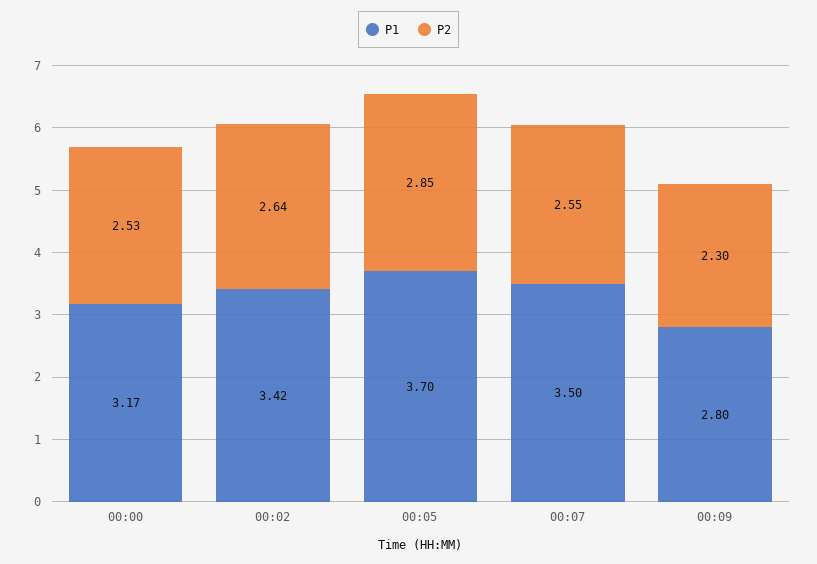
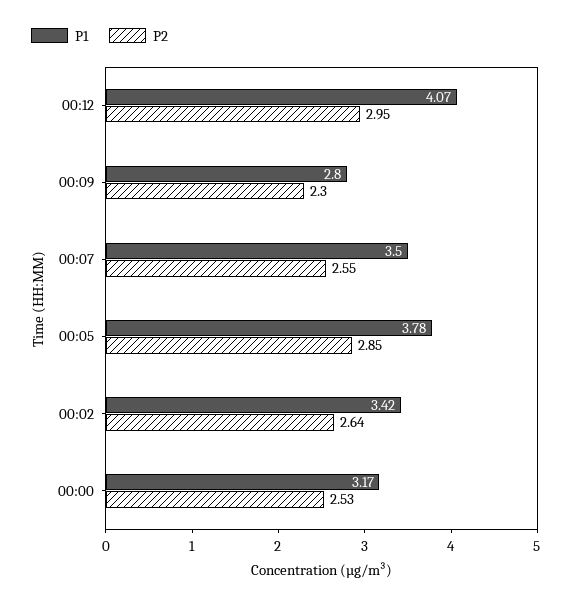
P1, 00:05: 3.7 -> 3.78
P1, 00:12: none -> 4.07
P2, 00:12: none -> 2.95

